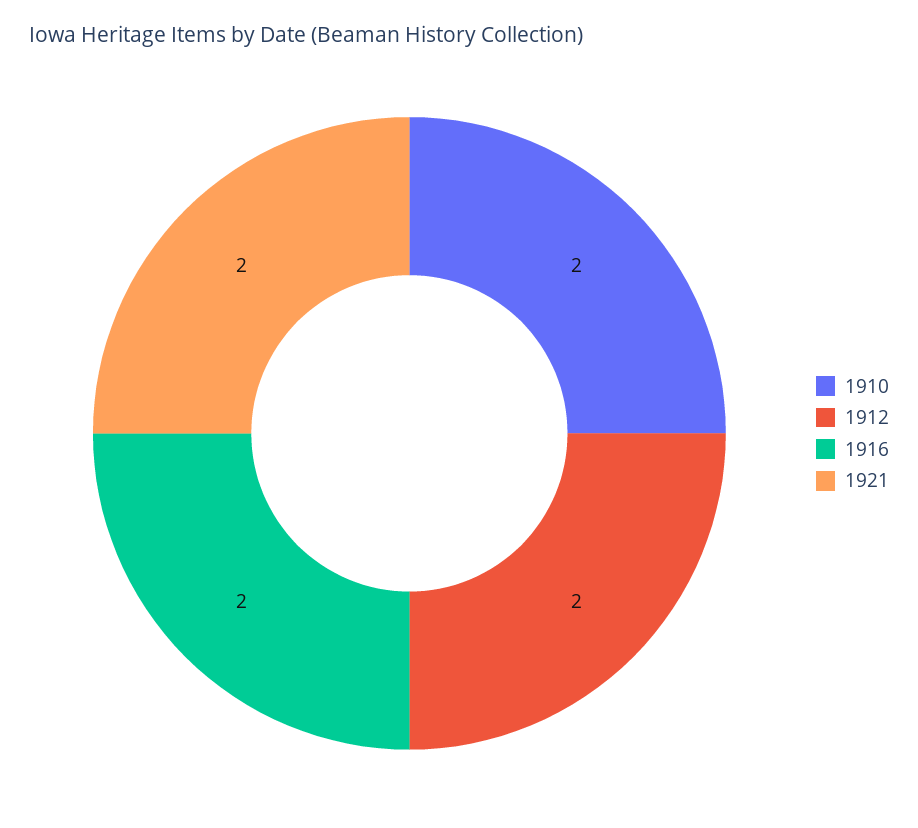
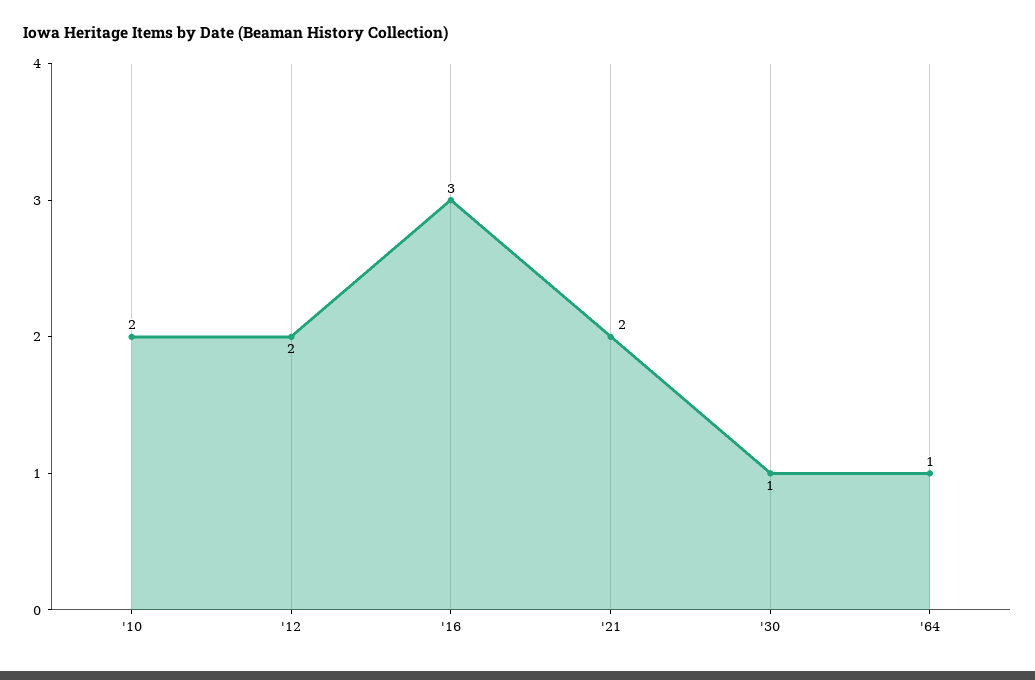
1916: 2 -> 3
'30: none -> 1
'64: none -> 1

